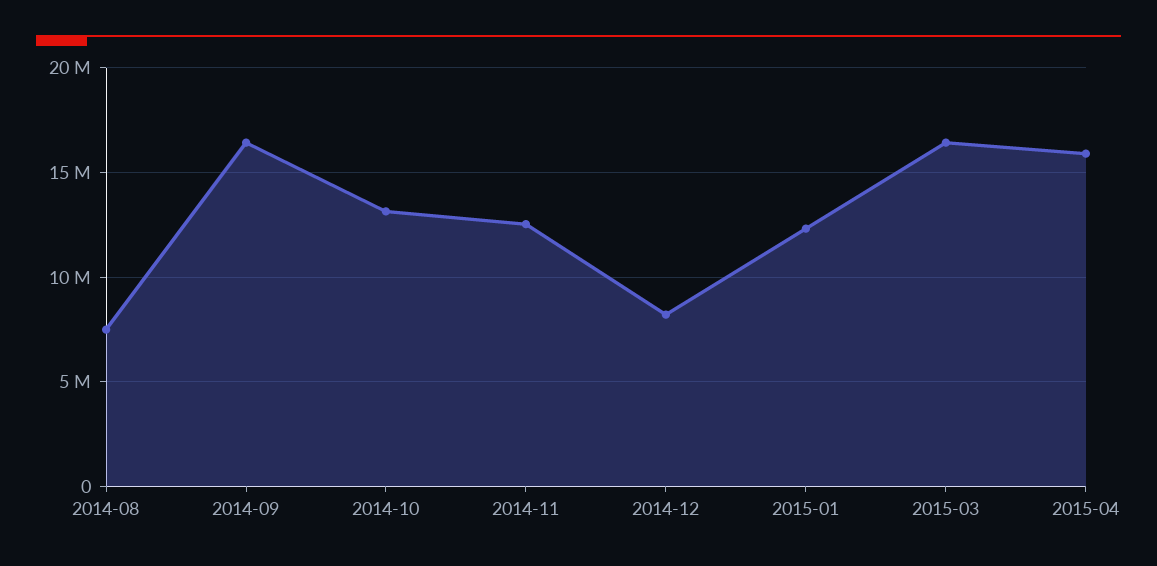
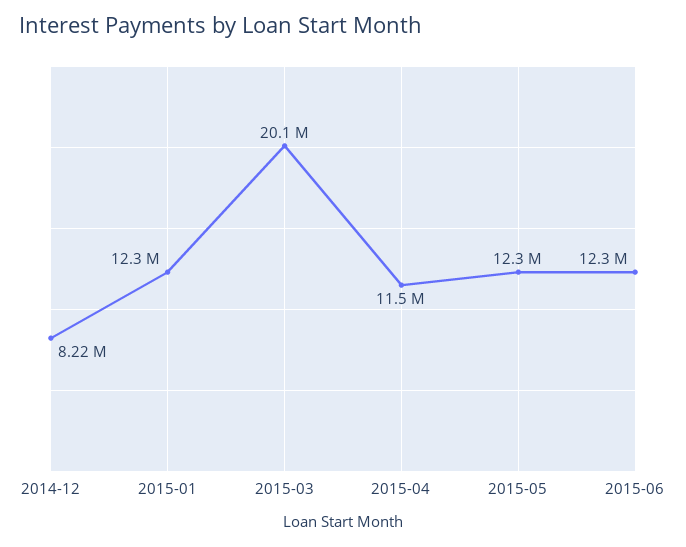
2014-08: 7500000 -> none
2014-09: 16500000 -> none
2014-10: 13000000 -> none
2014-11: 12500000 -> none
2015-03: 16500000 -> 20100000
2015-04: 16000000 -> 11500000
2015-05: none -> 12300000
2015-06: none -> 12300000

